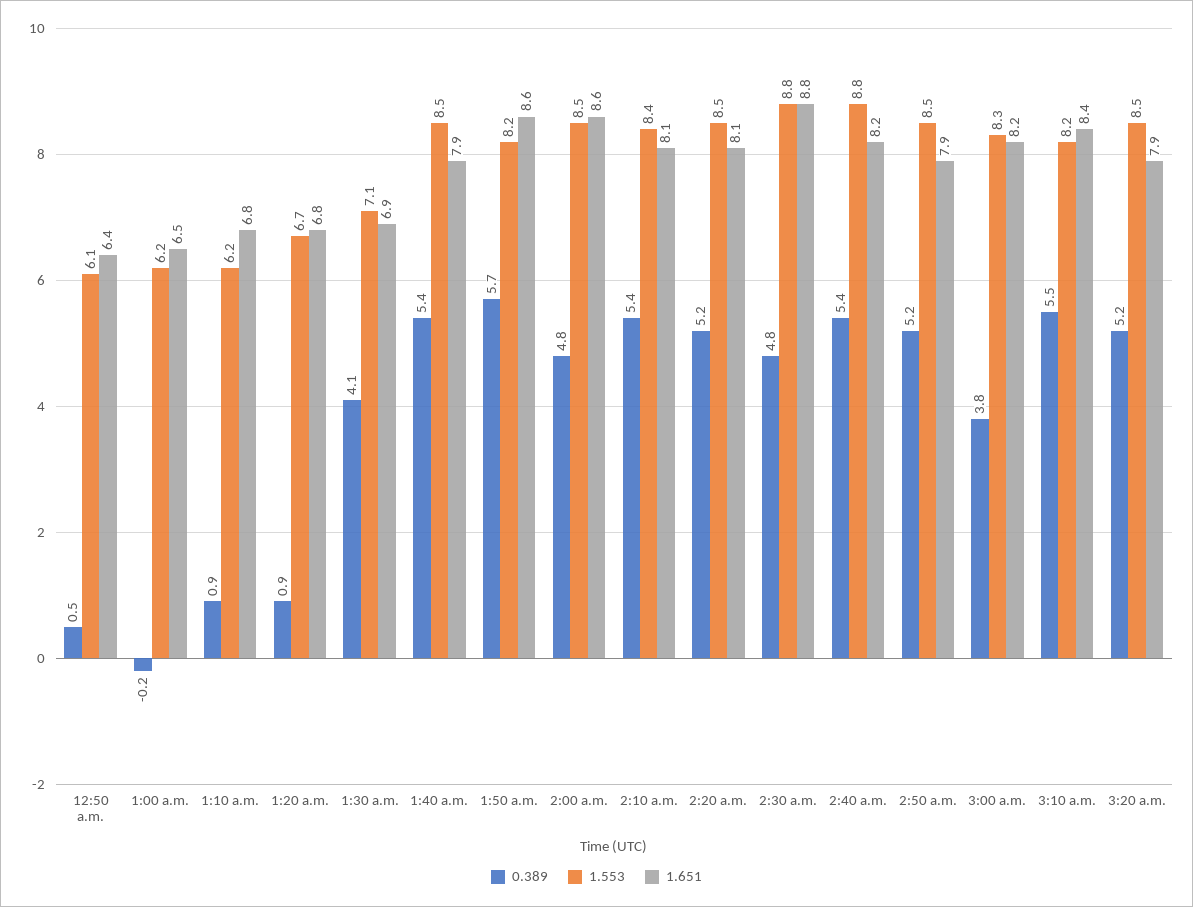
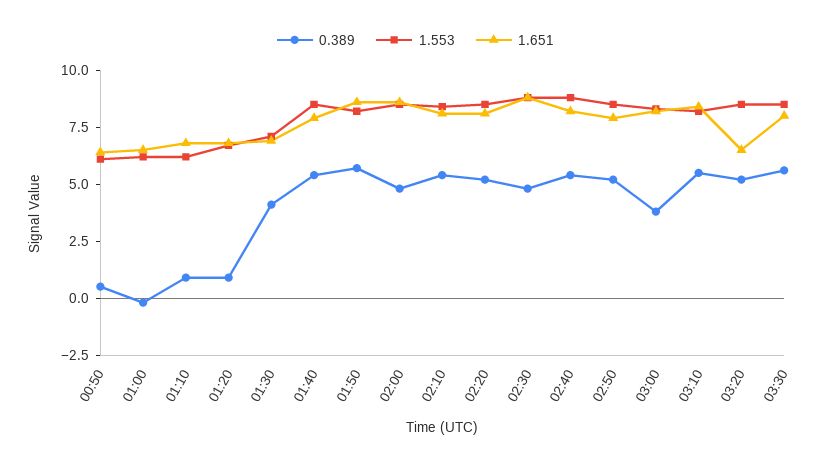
1.651, 3:20 a.m.: 7.9 -> 6.5
0.389, 03:30: none -> 5.5
1.553, 03:30: none -> 8.5
1.651, 03:30: none -> 8

